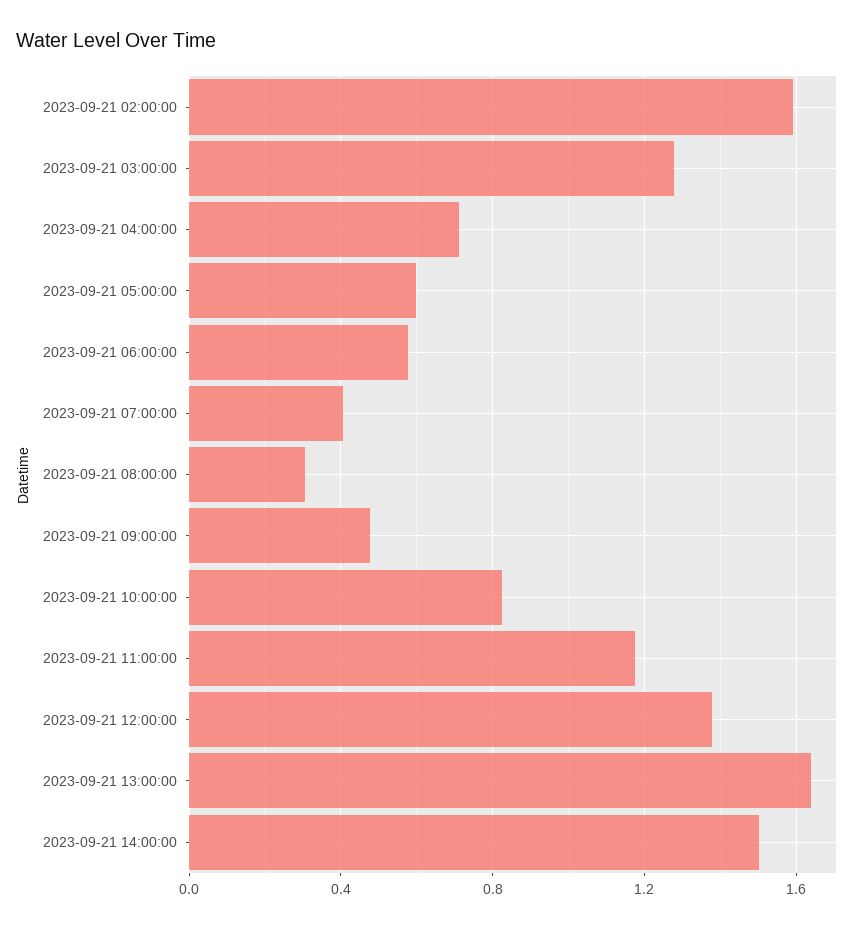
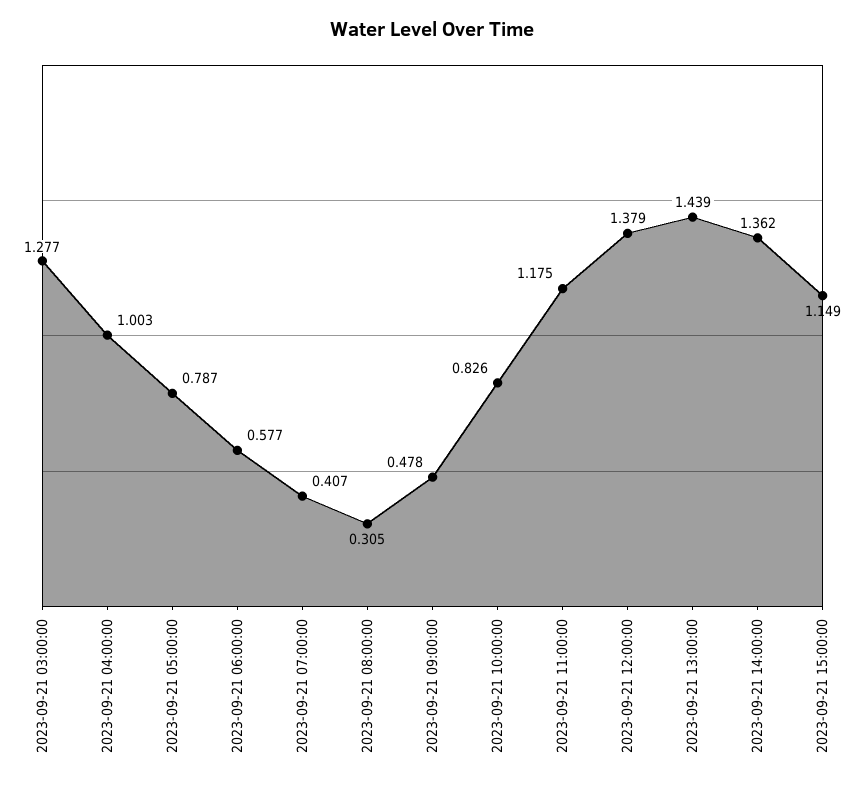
2023-09-21 02:00:00: 1.6 -> none
2023-09-21 04:00:00: 0.7 -> 1.003
2023-09-21 05:00:00: 0.6 -> 0.787
2023-09-21 13:00:00: 1.65 -> 1.439
2023-09-21 14:00:00: 1.5 -> 1.362
2023-09-21 15:00:00: none -> 1.149

